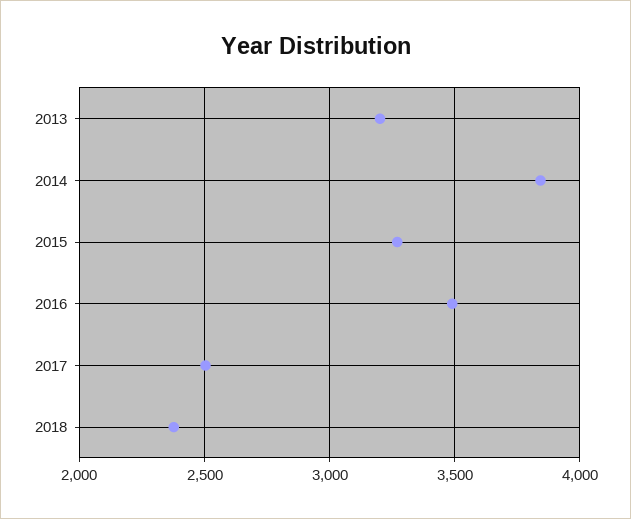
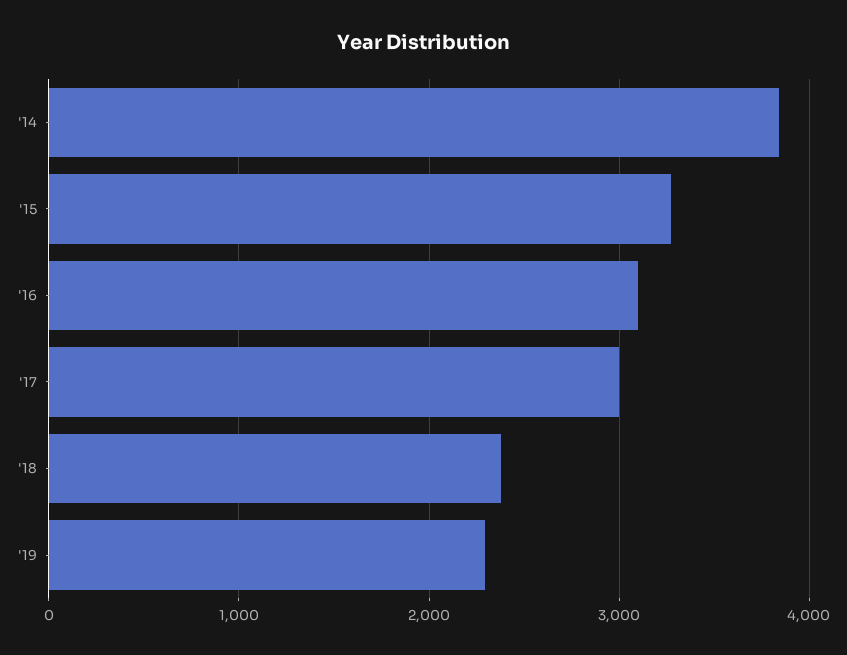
2013: 3200 -> none
2016: 3500 -> 3100
2017: 2500 -> 3000
'19: none -> 2300

